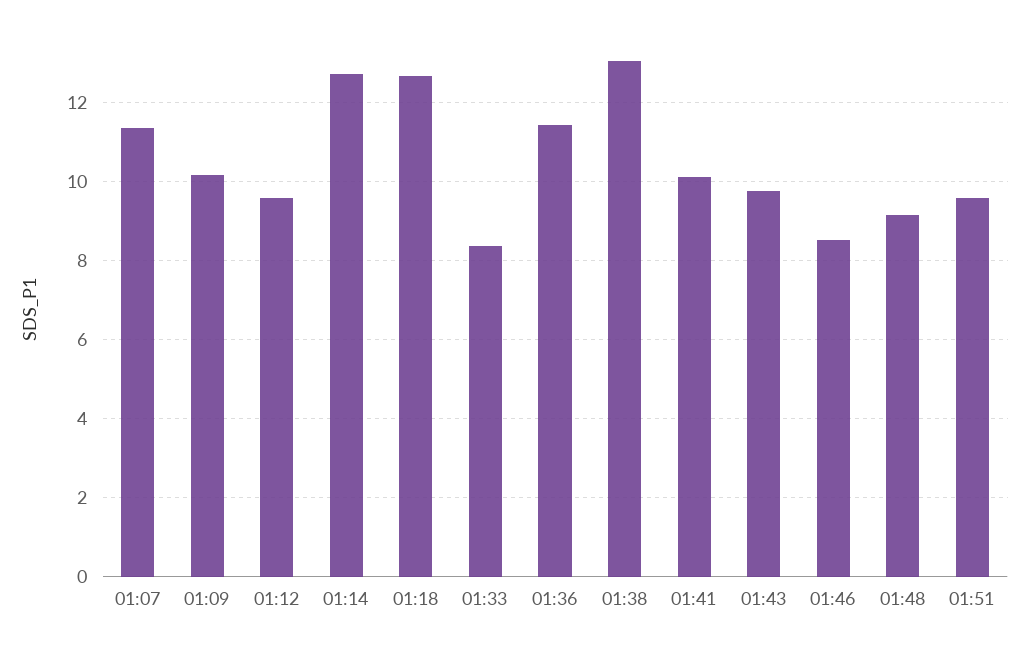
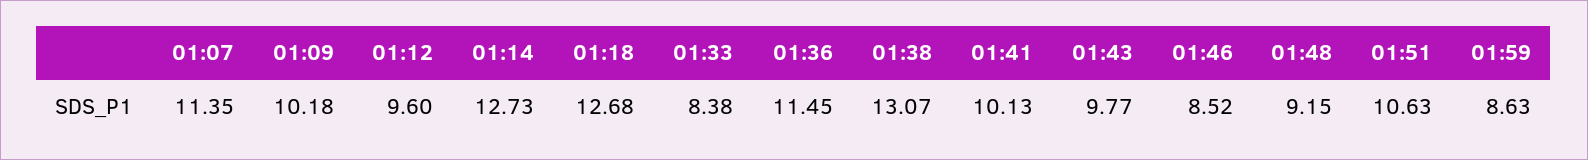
01:51: 9.6 -> 10.63
01:59: none -> 8.63

